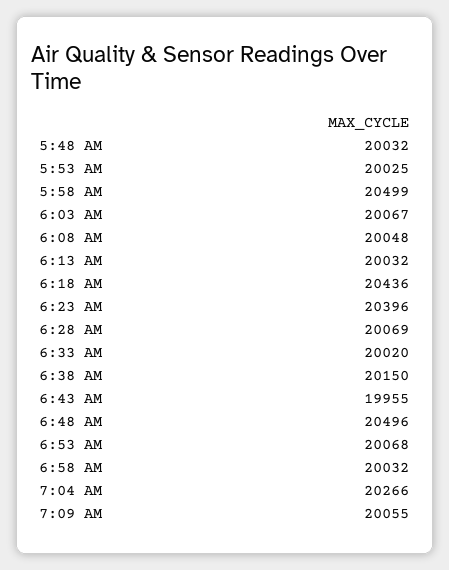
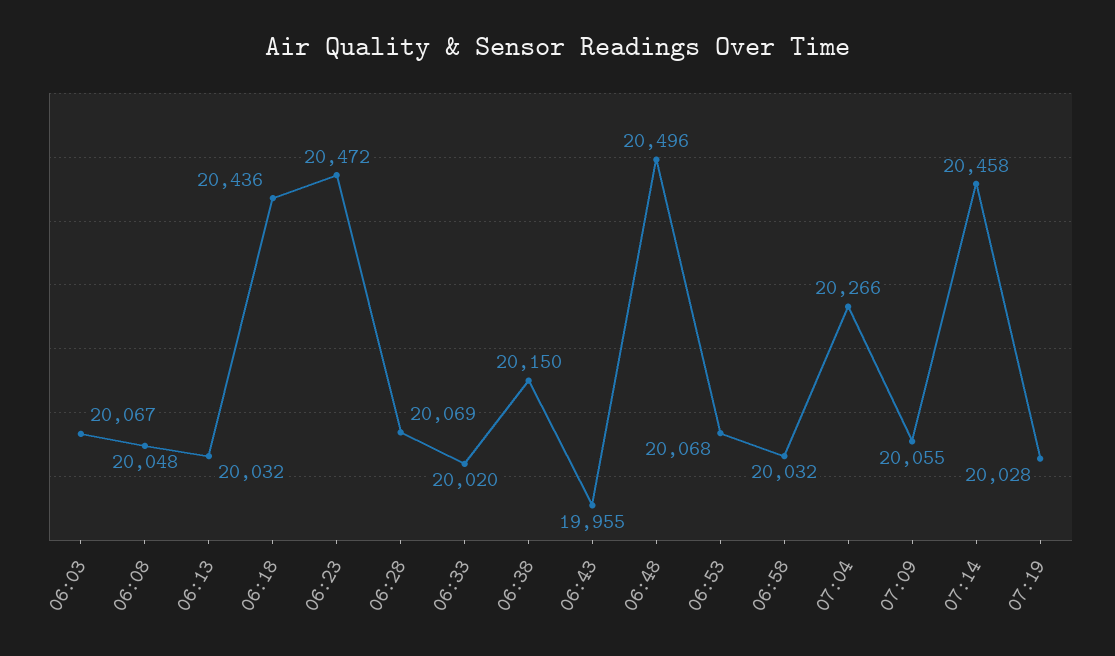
5:48 AM: 20032 -> none
5:53 AM: 20025 -> none
5:58 AM: 20499 -> none
6:23 AM: 20396 -> 20472
07:14: none -> 20458
07:19: none -> 20028

